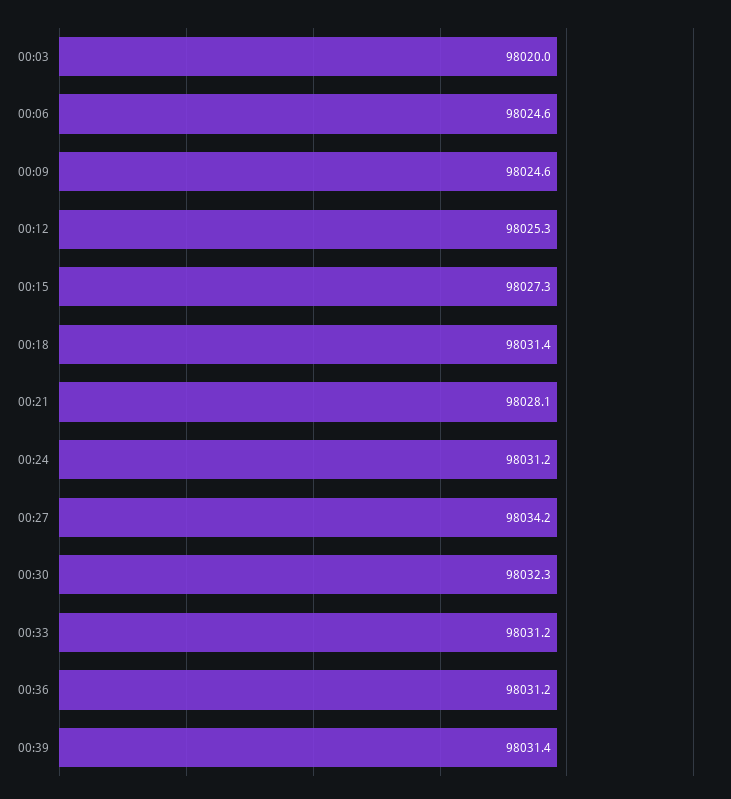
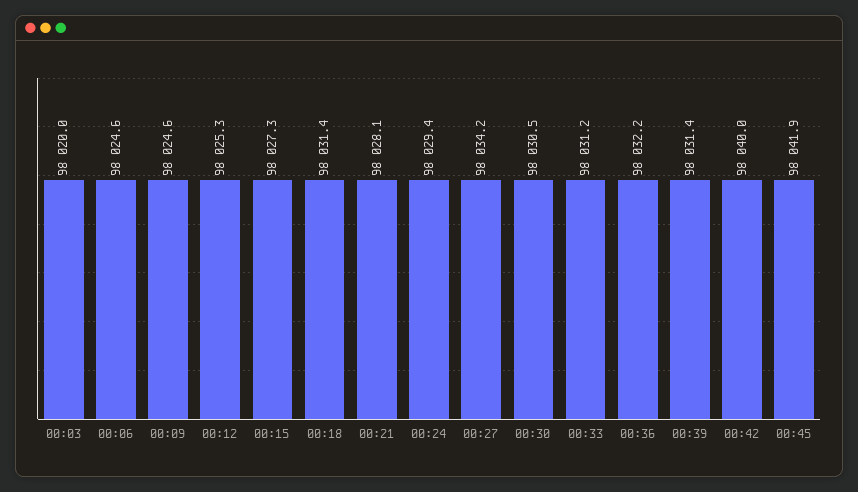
00:24: 98031.2 -> 98029.4
00:30: 98032.3 -> 98030.5
00:36: 98031.2 -> 98032.2
00:42: none -> 98040
00:45: none -> 98041.9

